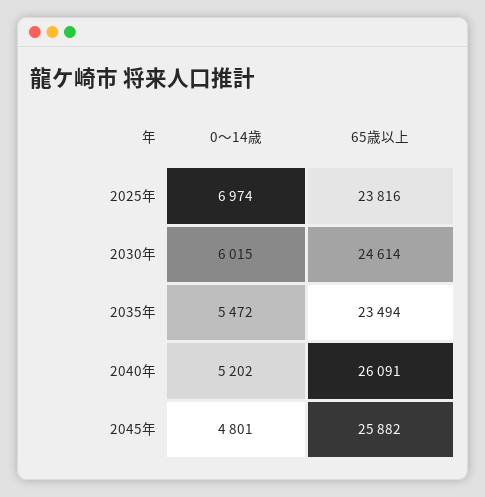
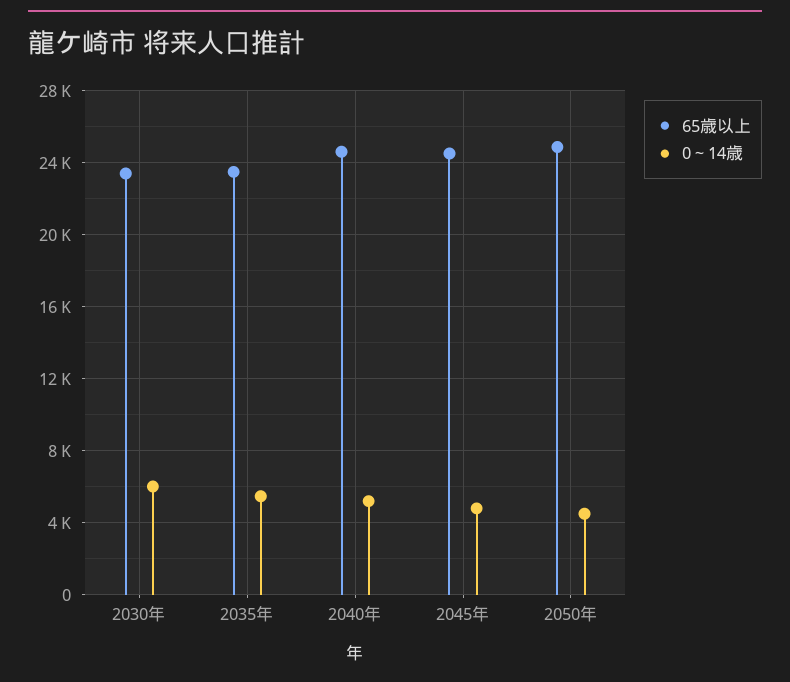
0～14歳, 2025年: 6974 -> none
65歳以上, 2025年: 23816 -> none
65歳以上, 2030年: 24614 -> 23500
65歳以上, 2040年: 26091 -> 24500
65歳以上, 2045年: 25882 -> 24500
65歳以上, 2050年: none -> 25000
0～14歳, 2050年: none -> 4500

